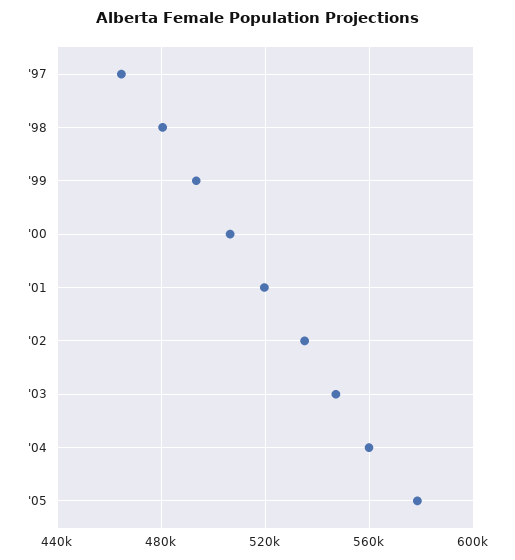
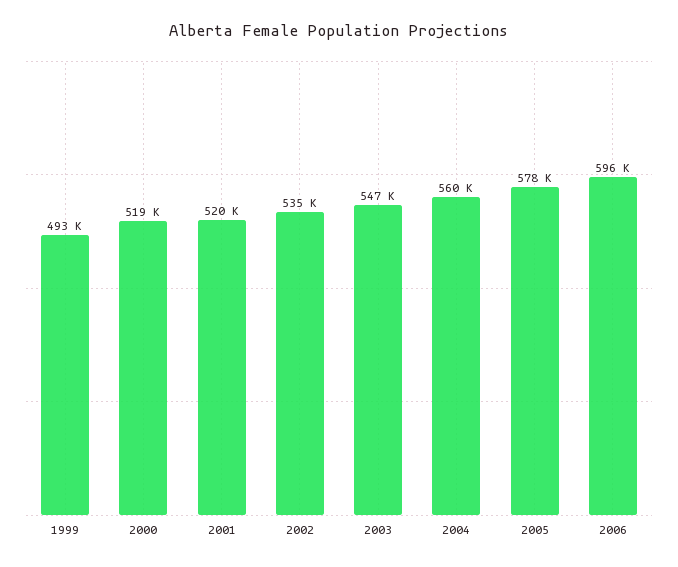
'97: 465000 -> none
'98: 480000 -> none
'00: 505000 -> 519000
2006: none -> 596000

